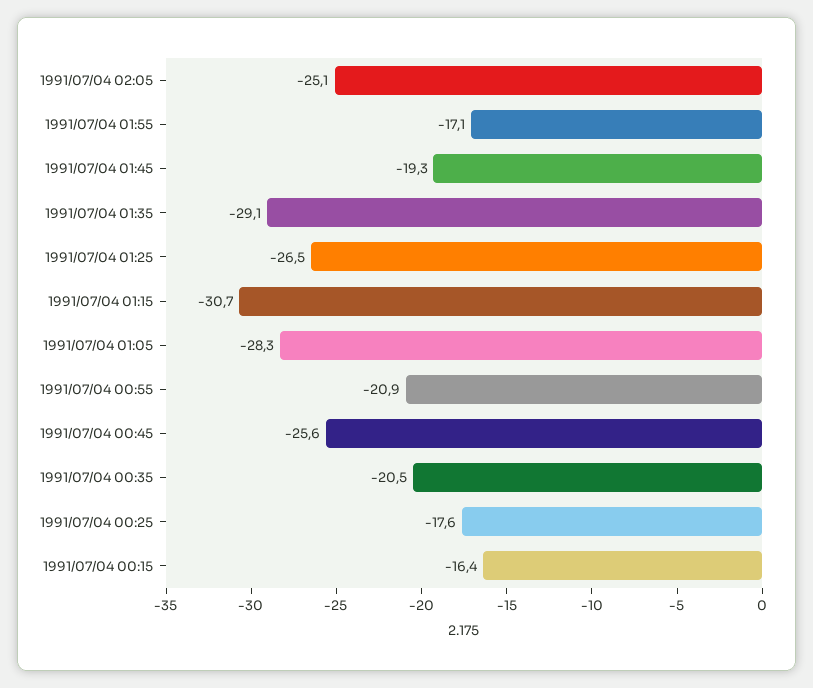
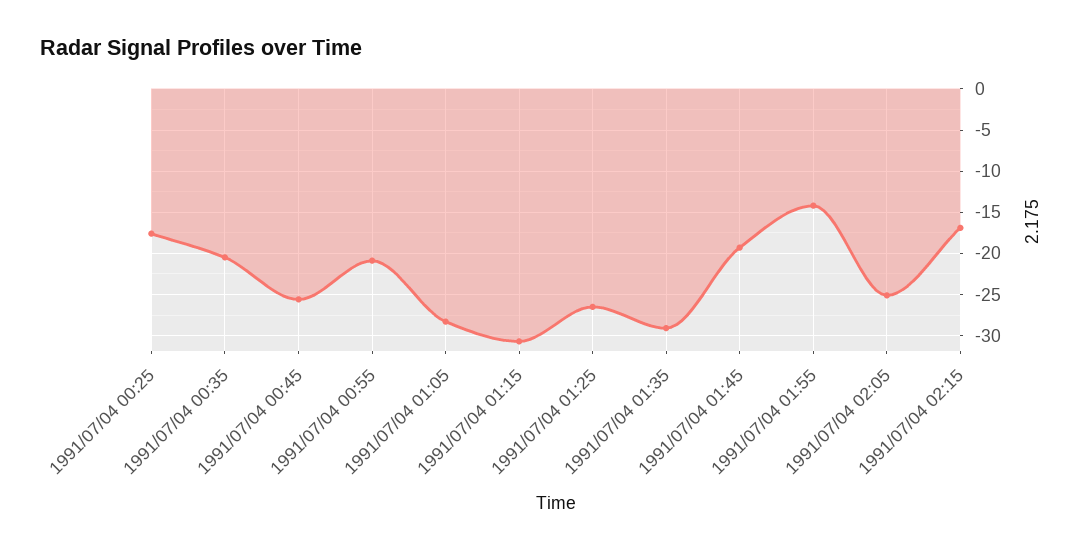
1991/07/04 01:55: -17.1 -> -14
1991/07/04 00:15: -16.4 -> none
1991/07/04 02:15: none -> -17

